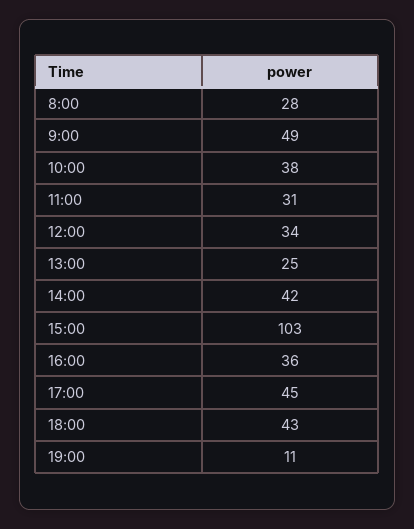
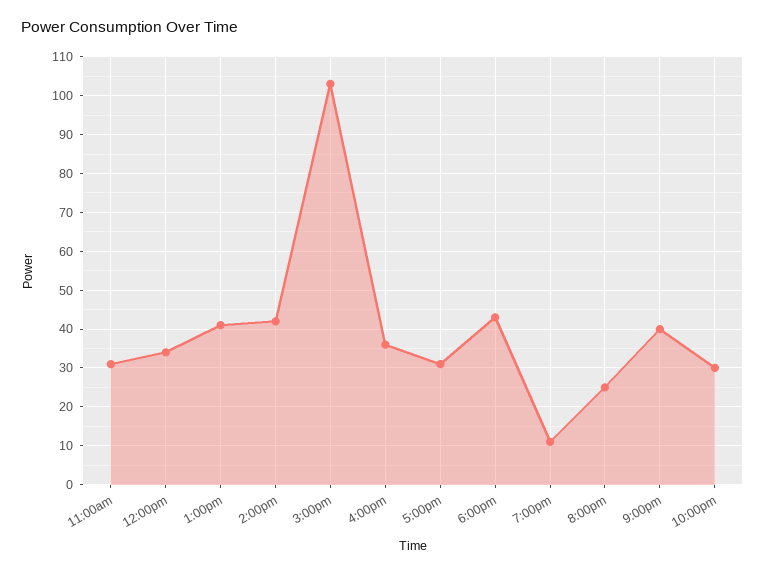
8:00: 28 -> none
9:00: 49 -> none
10:00: 38 -> none
13:00: 25 -> 40
17:00: 45 -> 30
8:00pm: none -> 25
9:00pm: none -> 40
10:00pm: none -> 30

